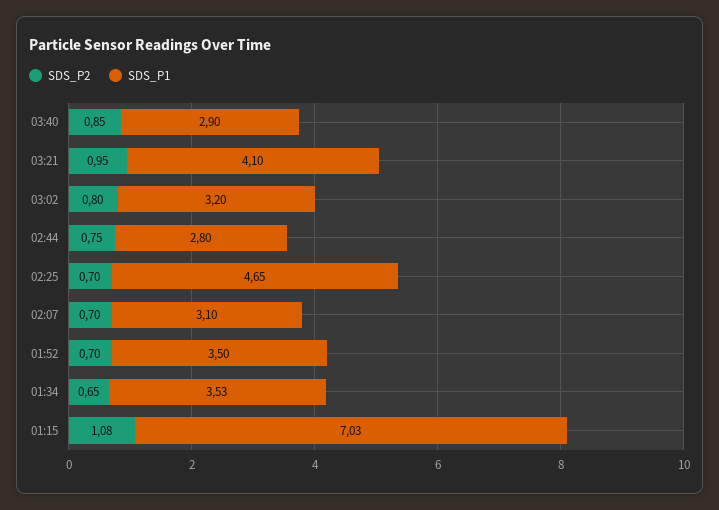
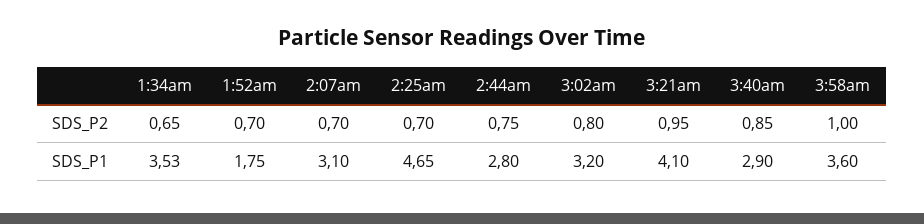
SDS_P1, 01:52: 3.5 -> 1.75
SDS_P2, 01:15: 1.08 -> none
SDS_P1, 01:15: 7.03 -> none
SDS_P2, 3:58am: none -> 1
SDS_P1, 3:58am: none -> 3.6

